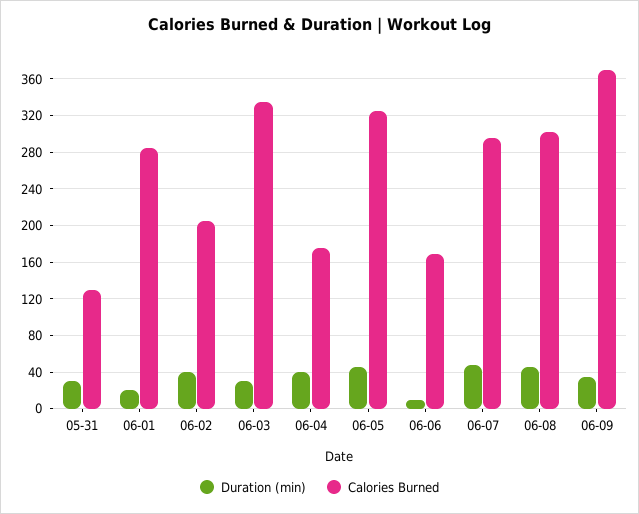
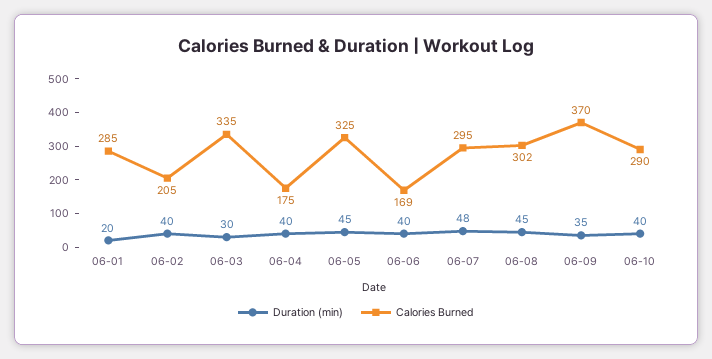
Duration (min), 05-31: 30 -> none
Calories Burned, 05-31: 130 -> none
Duration (min), 06-06: 10 -> 40
Duration (min), 06-10: none -> 40
Calories Burned, 06-10: none -> 290

